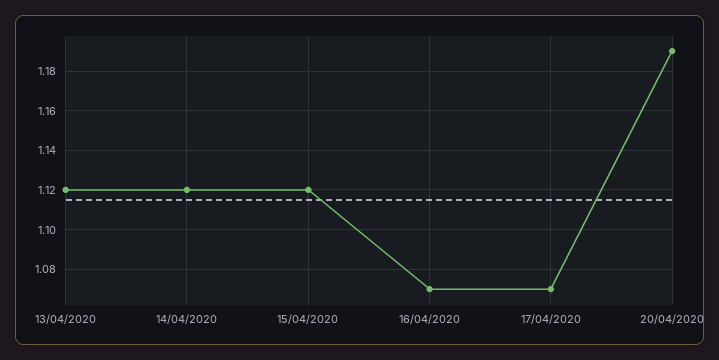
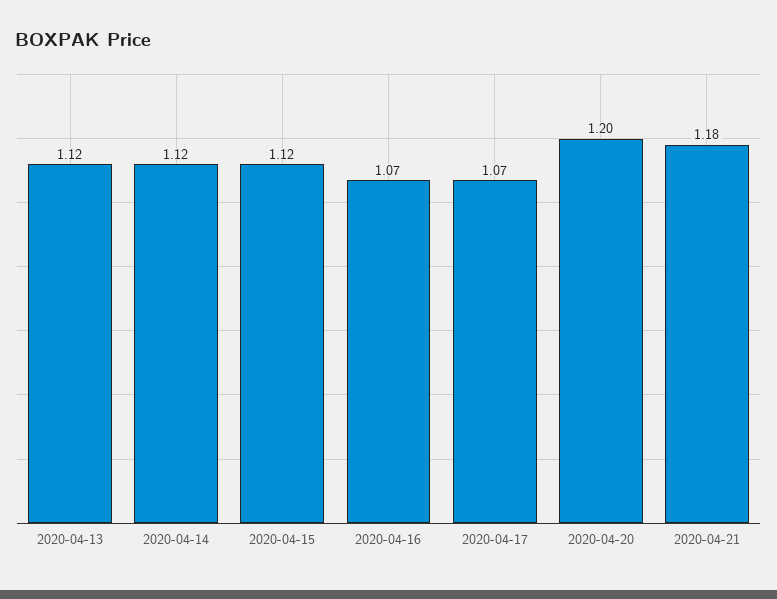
20/04/2020: 1.19 -> 1.2
2020-04-21: none -> 1.18

